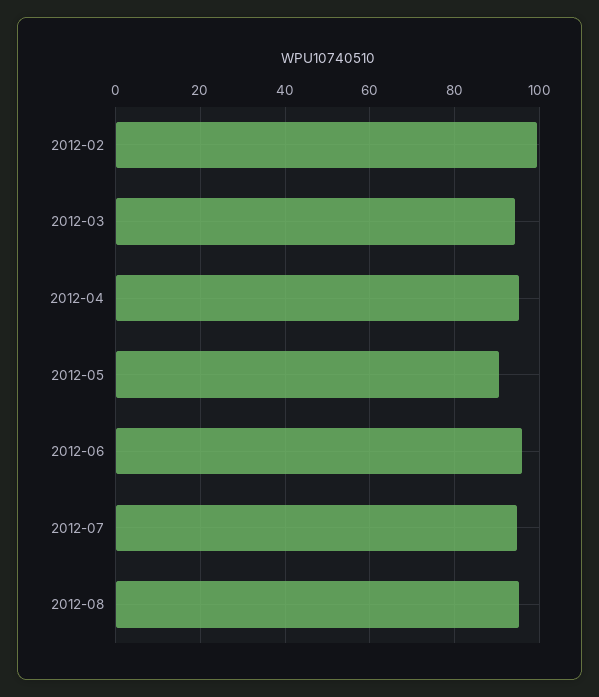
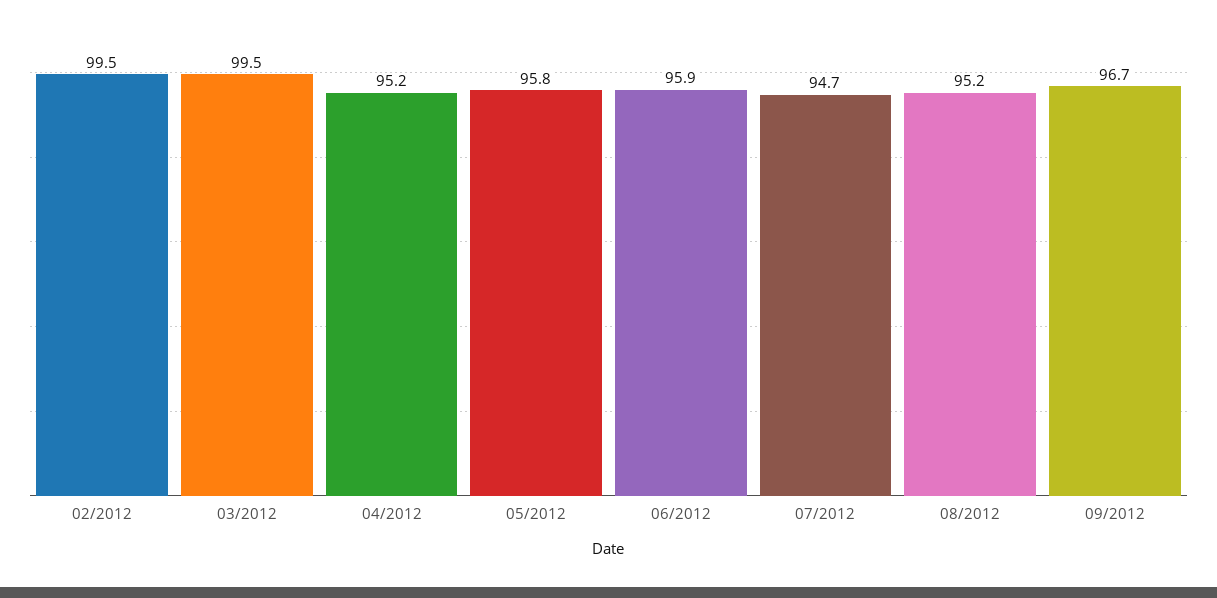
2012-03: 94 -> 99.5
2012-05: 90 -> 95.8
09/2012: none -> 96.7

